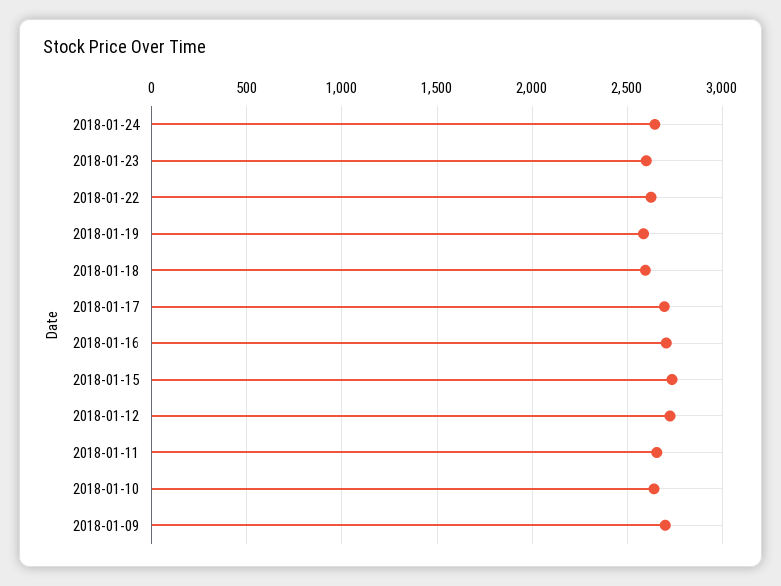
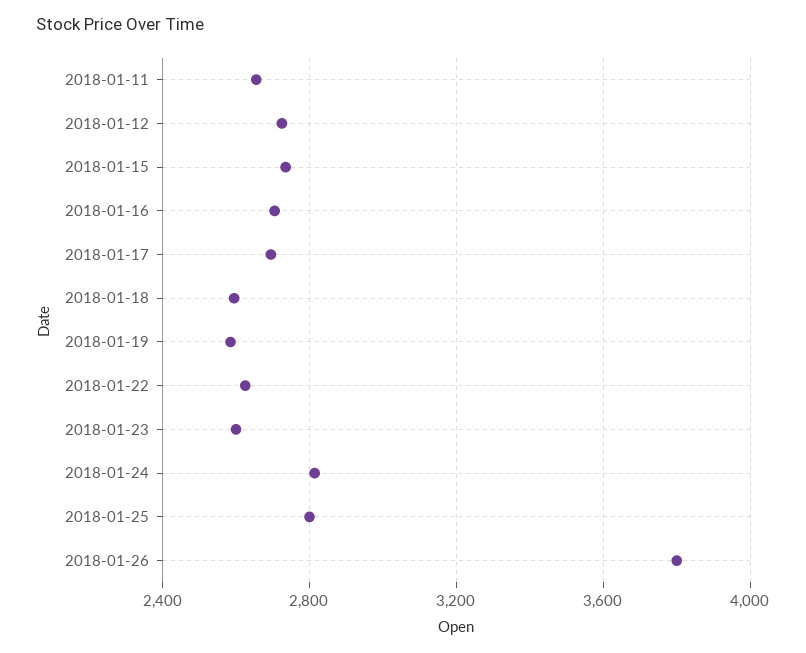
2018-01-24: 2650 -> 2800
2018-01-10: 2650 -> none
2018-01-09: 2700 -> none
2018-01-25: none -> 2800
2018-01-26: none -> 3800

